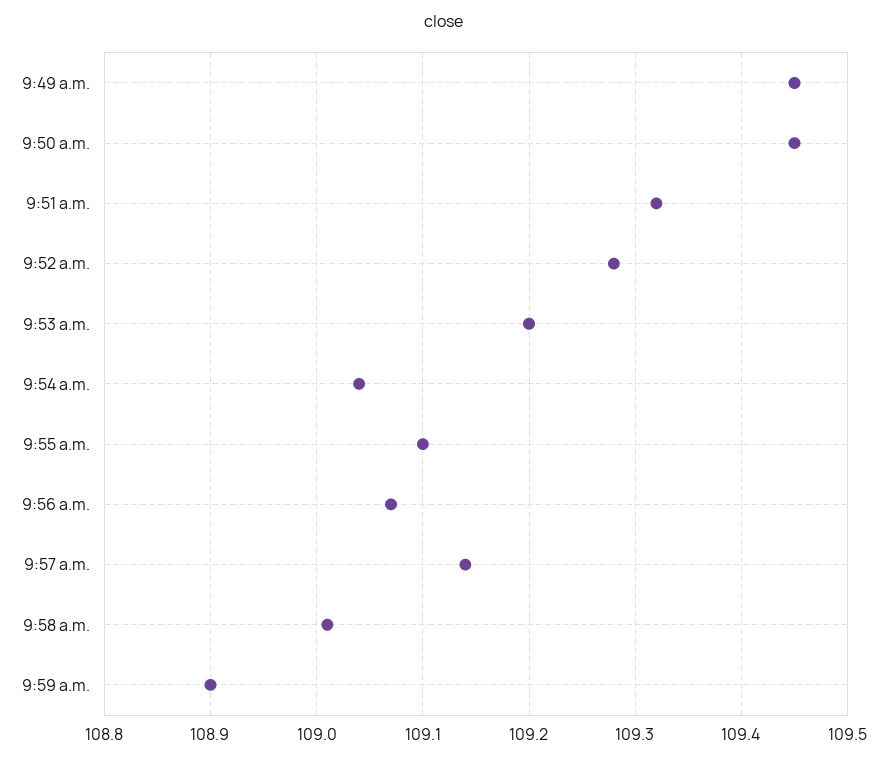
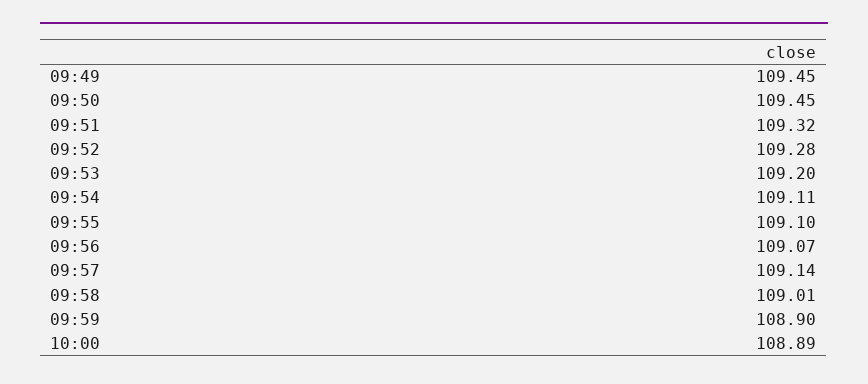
9:54 a.m.: 109.04 -> 109.11
10:00: none -> 108.89

